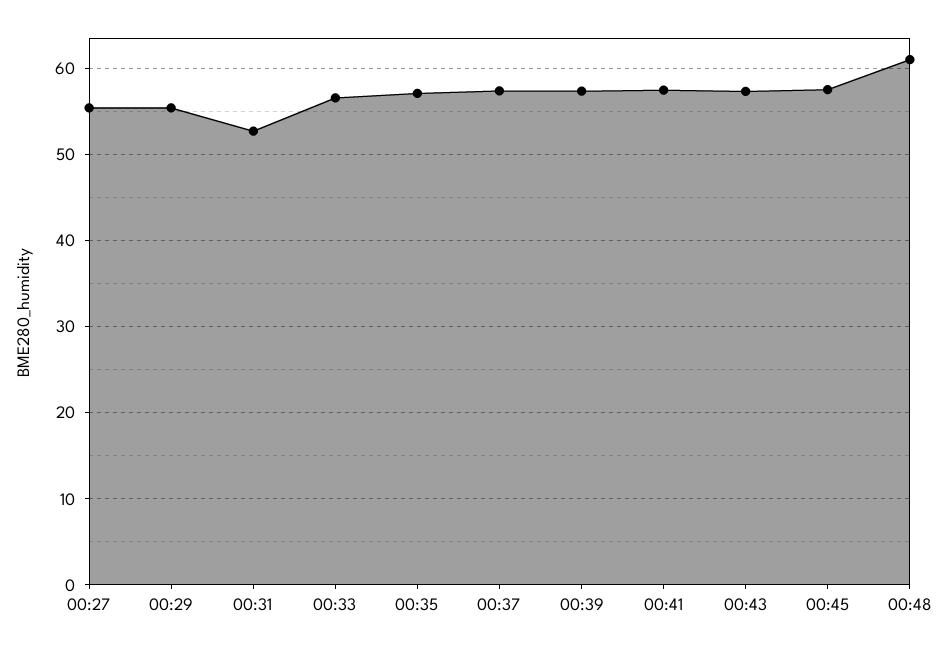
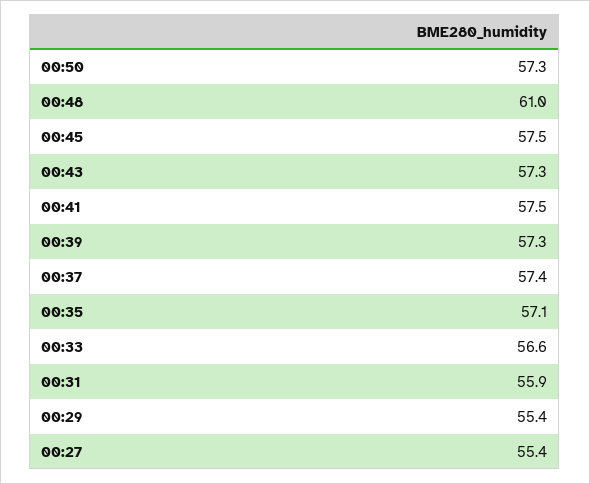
00:31: 53 -> 55.9
00:50: none -> 57.3

